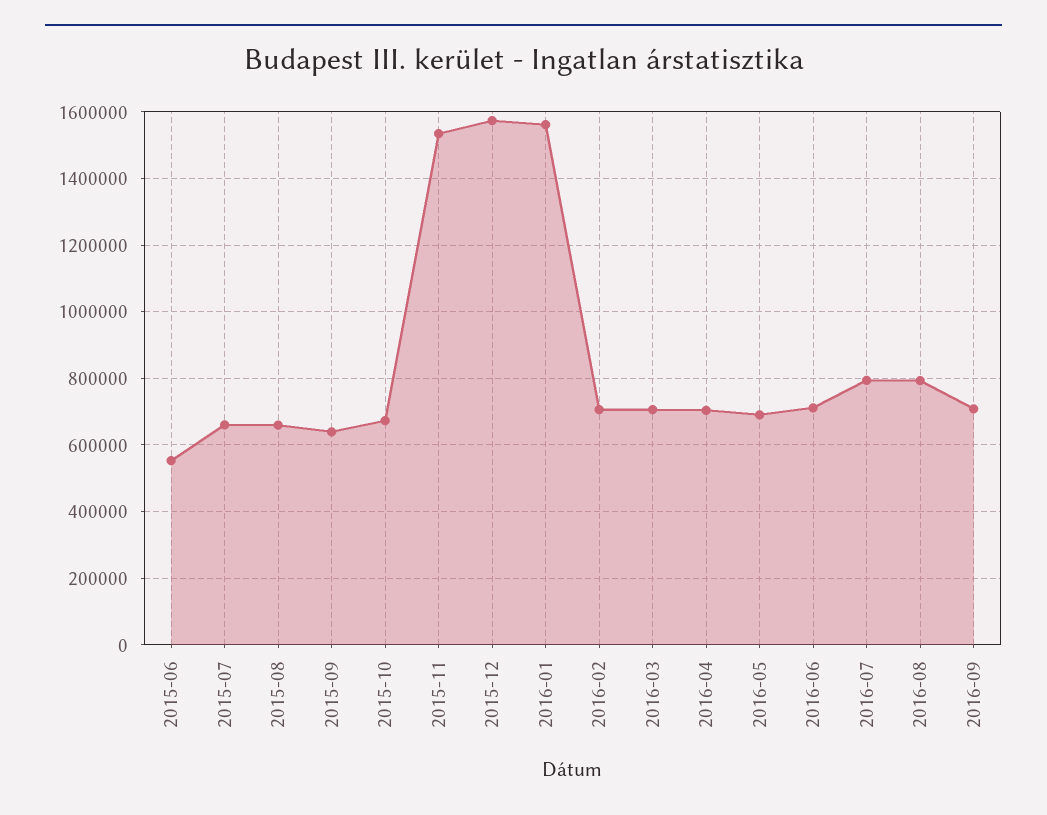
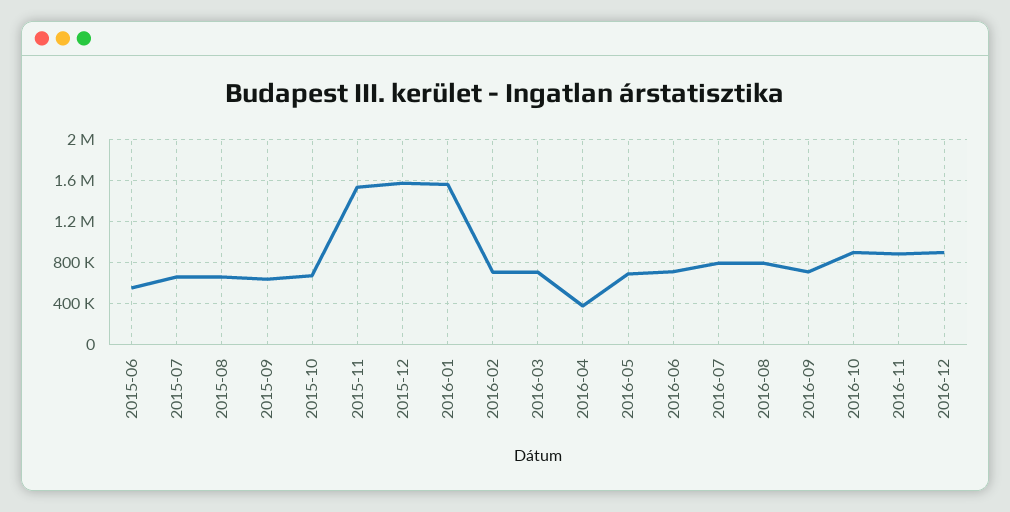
2016-04: 700000 -> 400000
2016-10: none -> 900000
2016-11: none -> 900000
2016-12: none -> 900000

